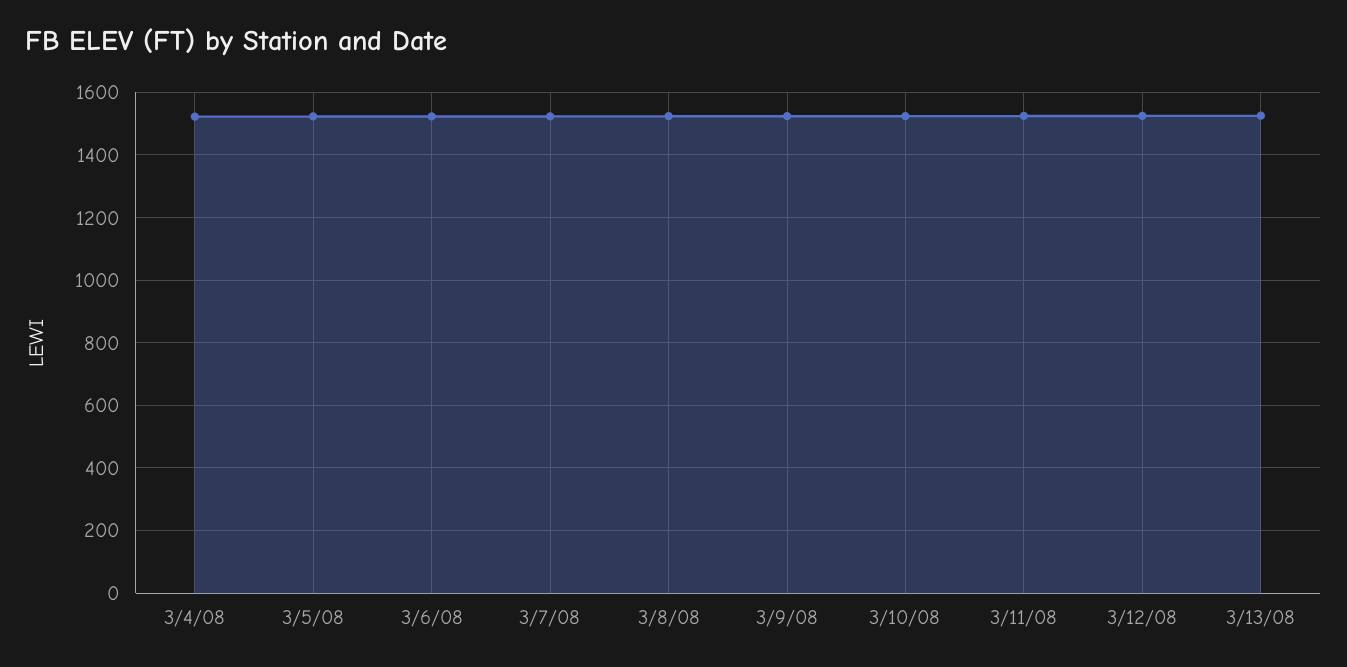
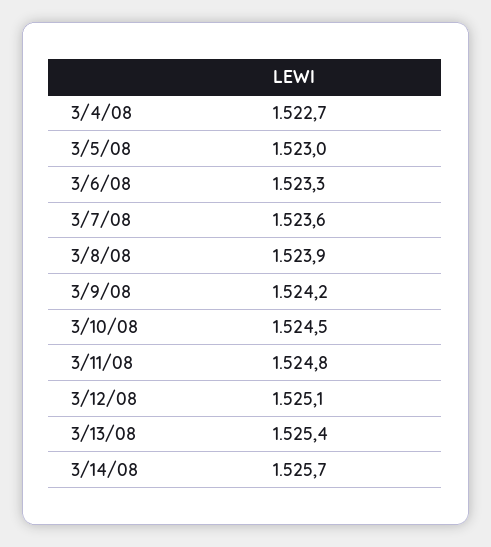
3/14/08: none -> 1525.7

